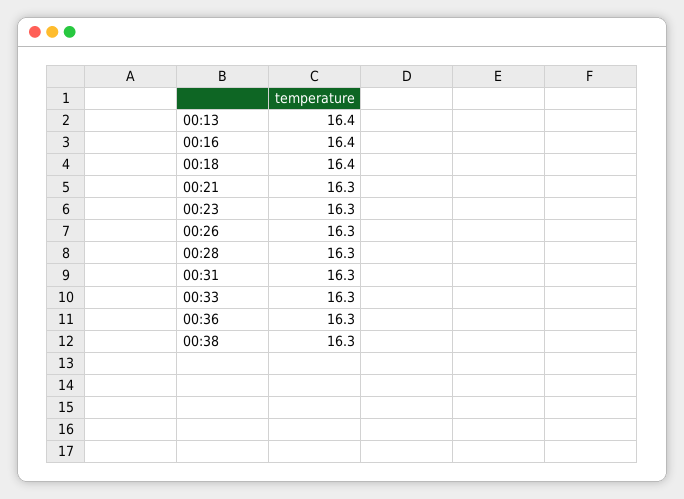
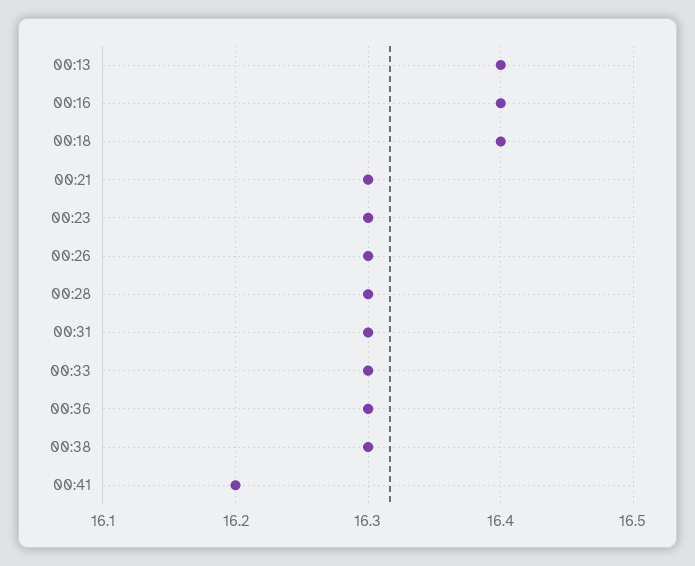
00:41: none -> 16.2

